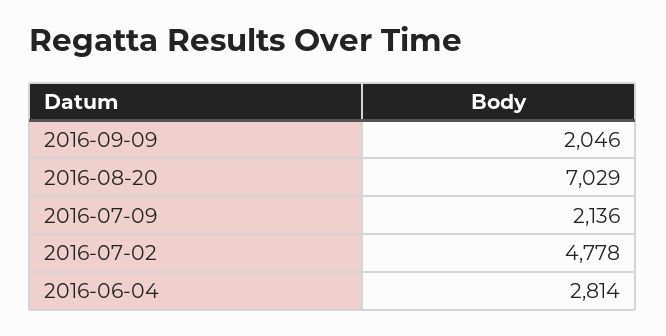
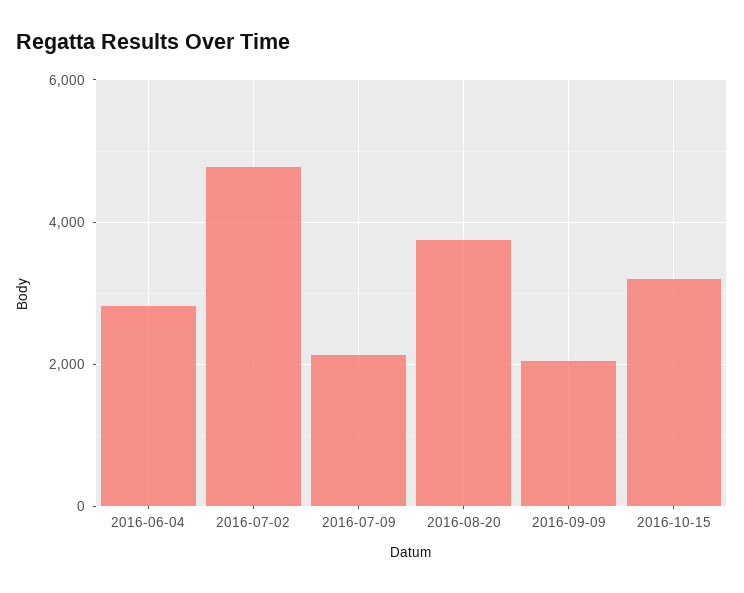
2016-08-20: 7029 -> 3800
2016-10-15: none -> 3200

